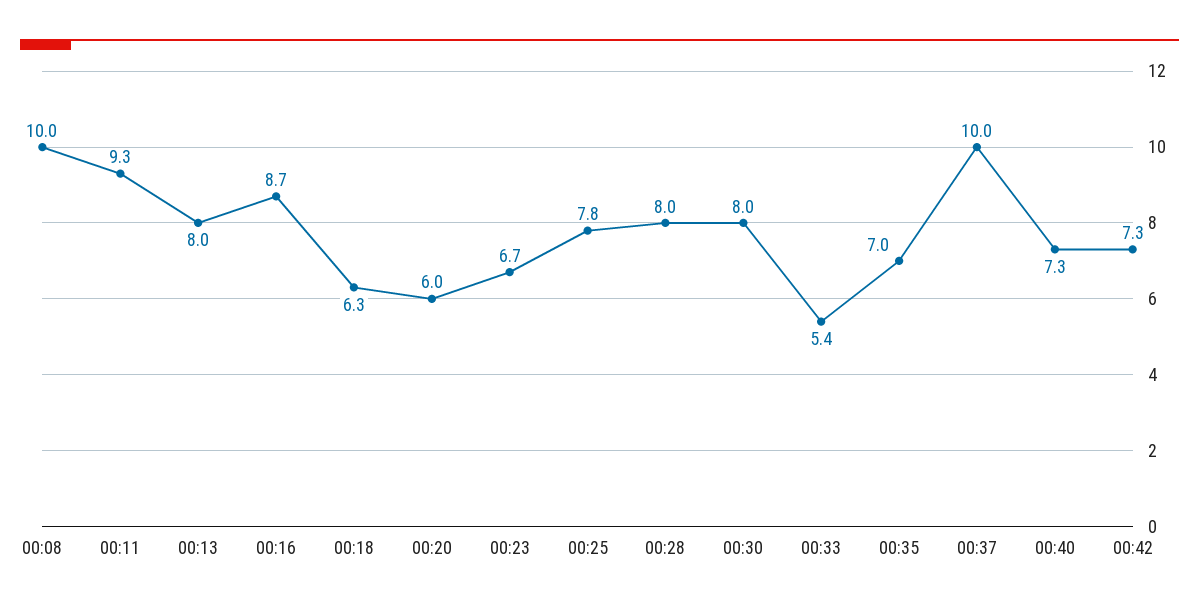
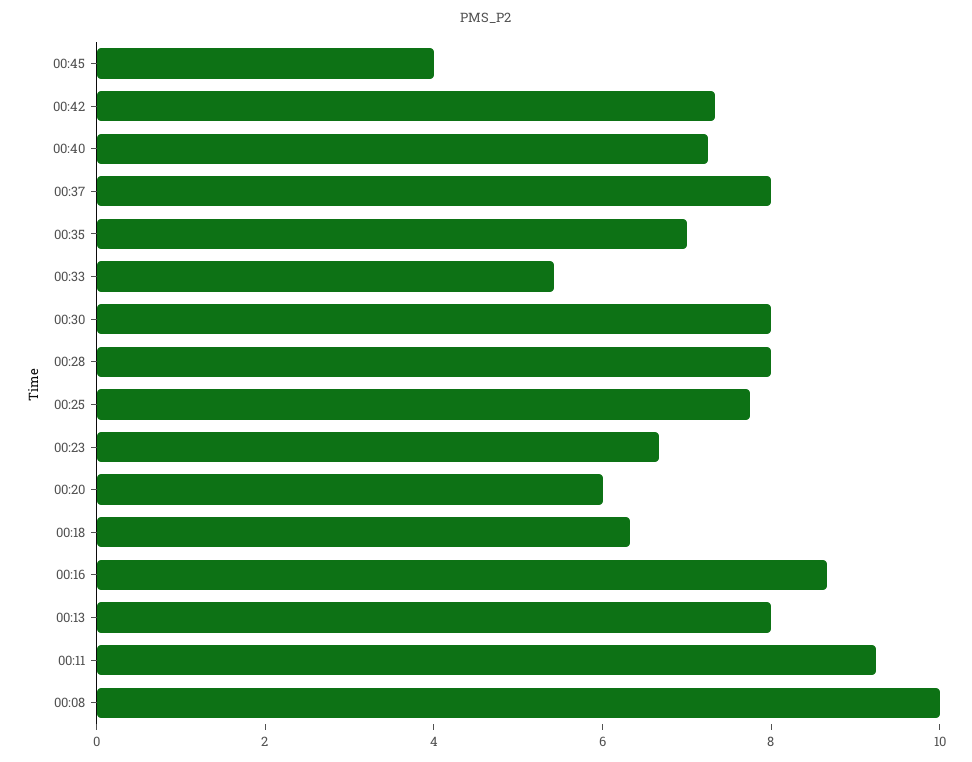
00:37: 10 -> 8
00:45: none -> 4

